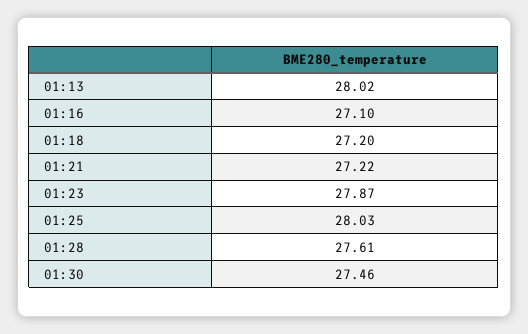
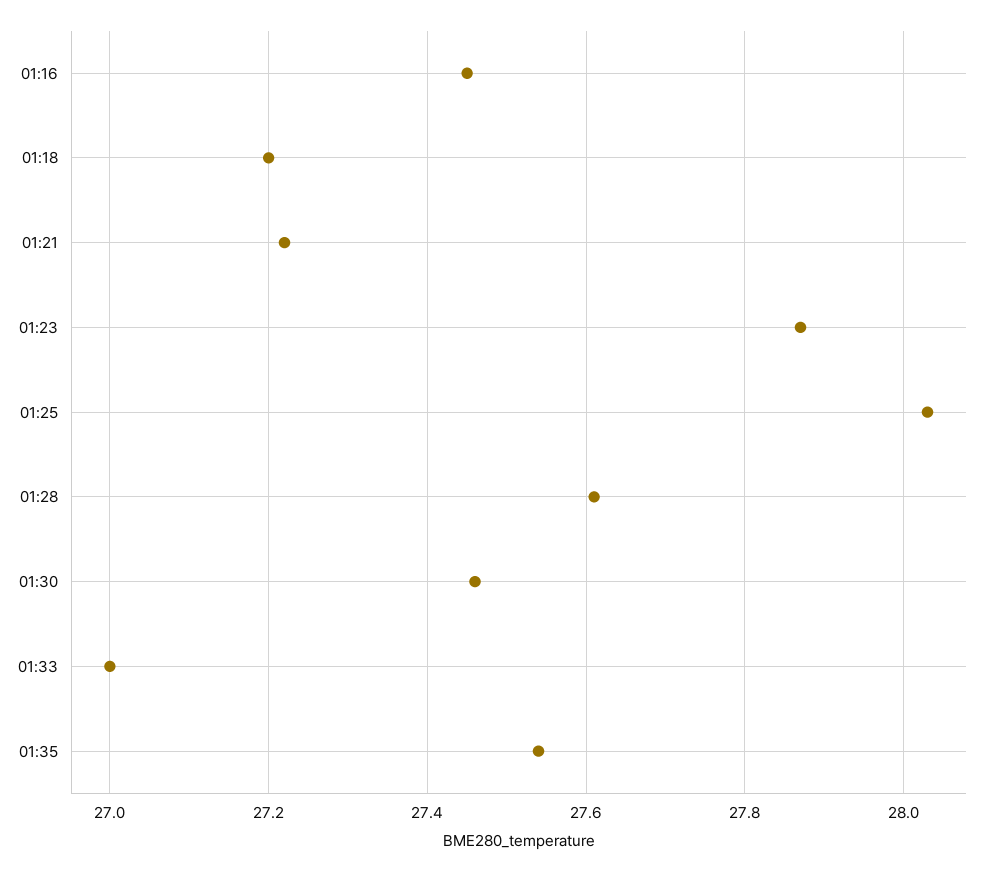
01:13: 28.02 -> none
01:16: 27.1 -> 27.45
01:33: none -> 27
01:35: none -> 27.55

